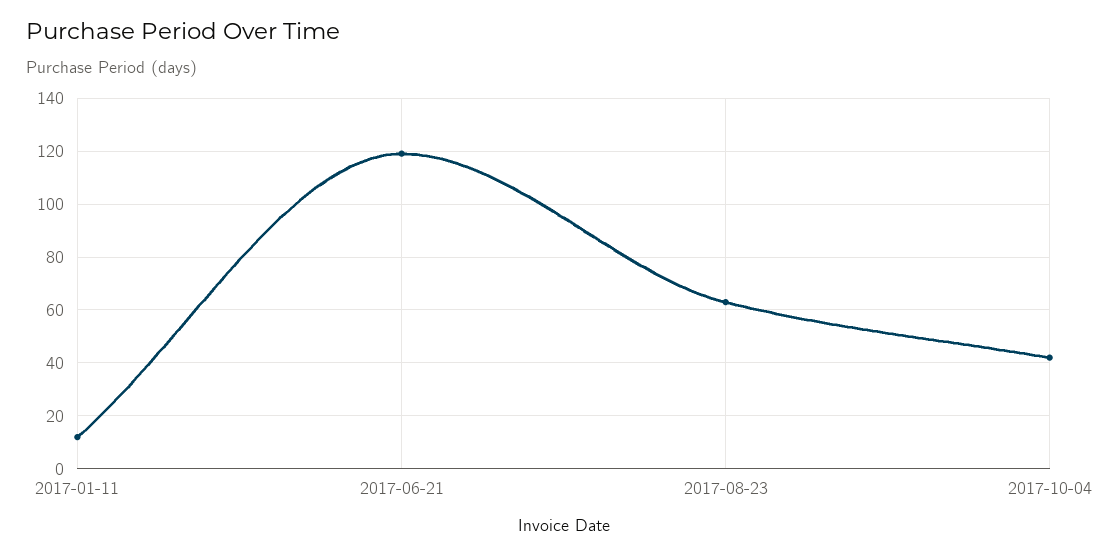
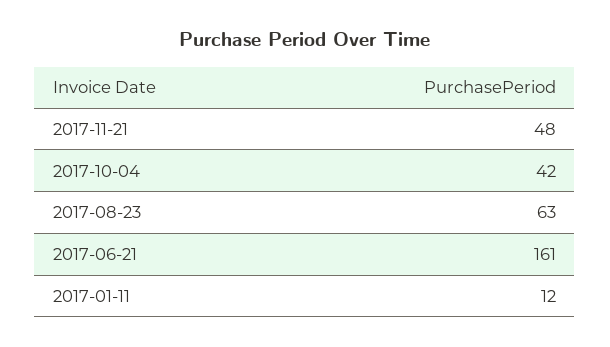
2017-06-21: 120 -> 161
2017-11-21: none -> 48

